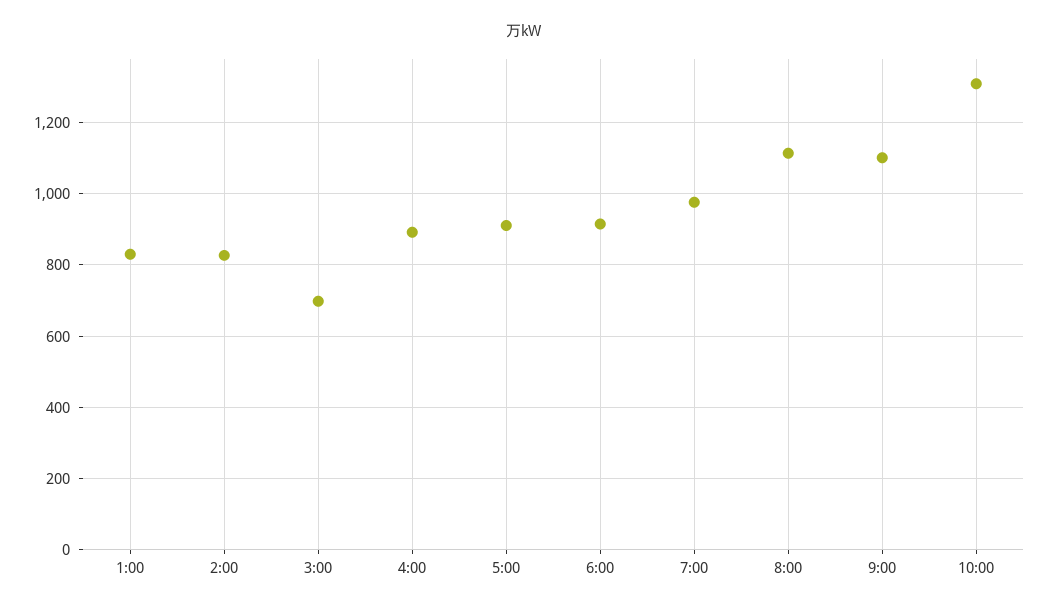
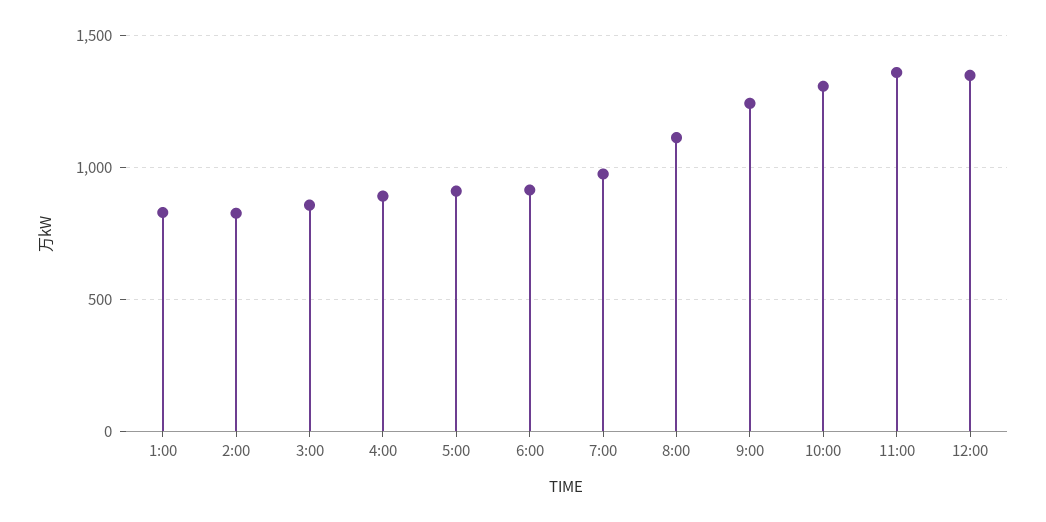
3:00: 700 -> 850
9:00: 1100 -> 1250
11:00: none -> 1350
12:00: none -> 1350

